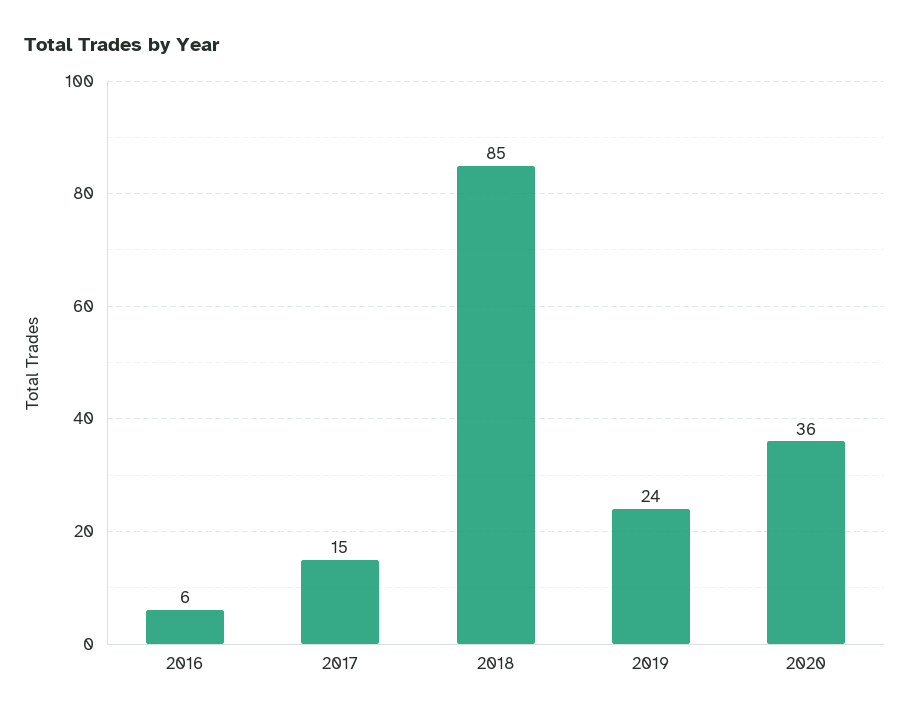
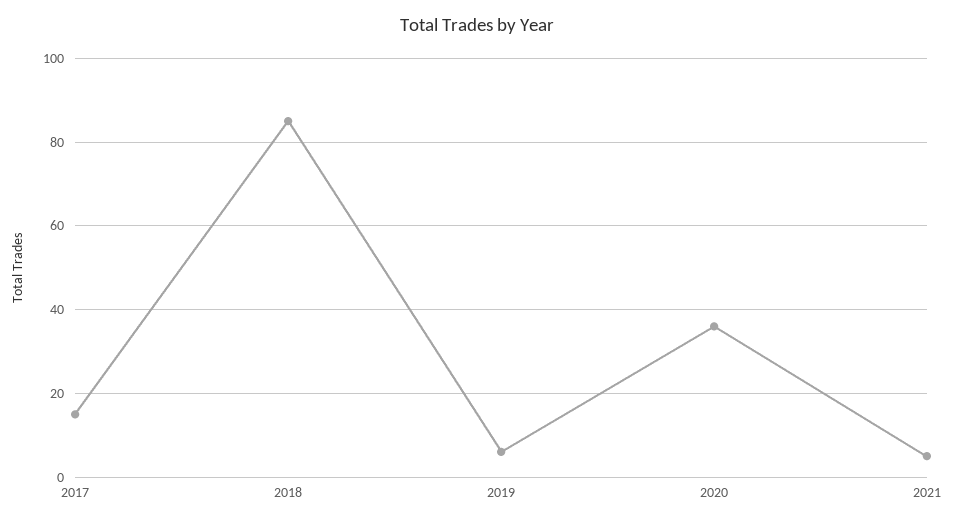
2016: 6 -> none
2019: 24 -> 5
2021: none -> 5

